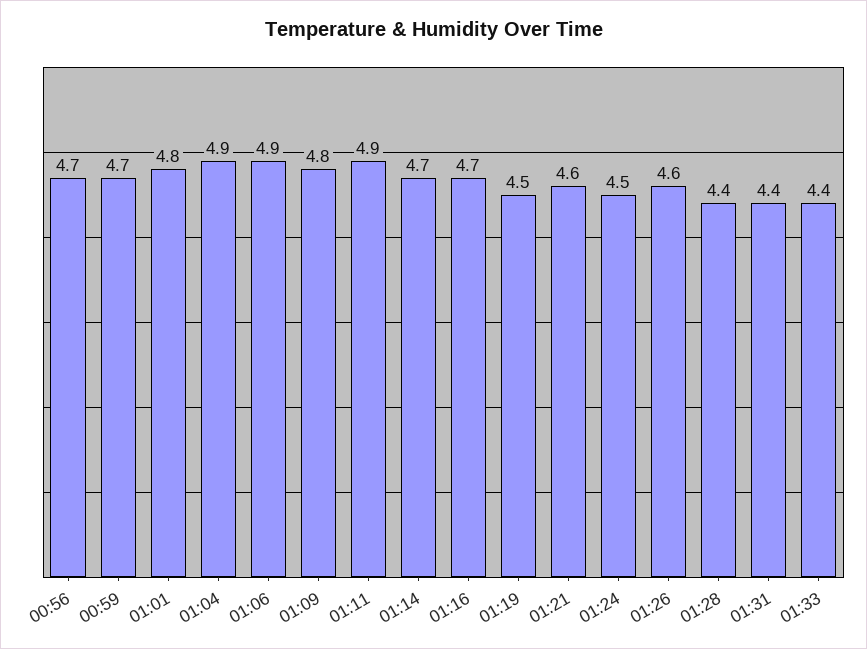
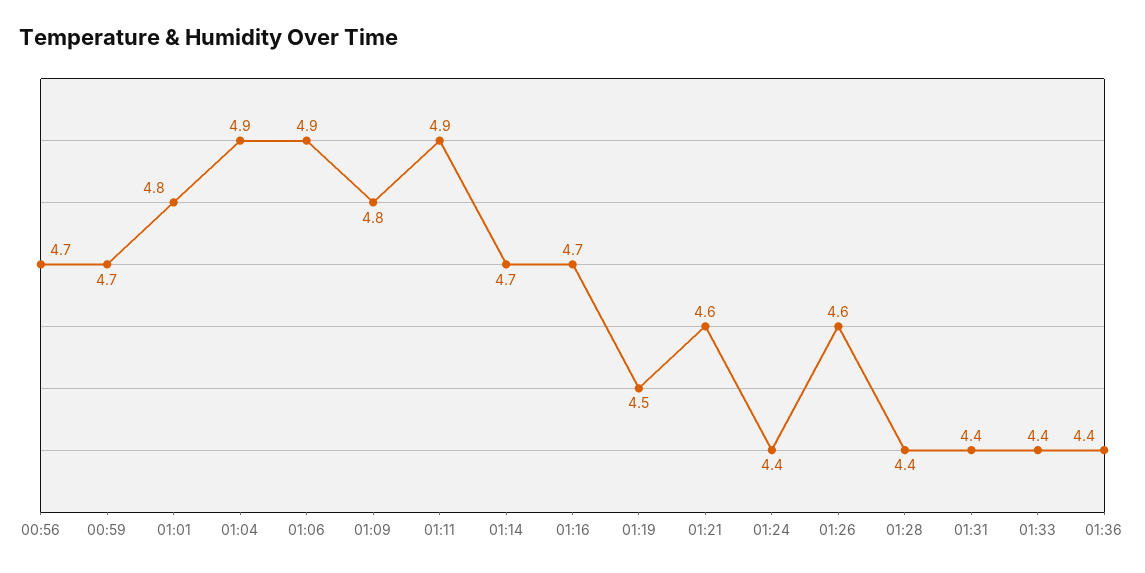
01:24: 4.5 -> 4.4
01:36: none -> 4.4

